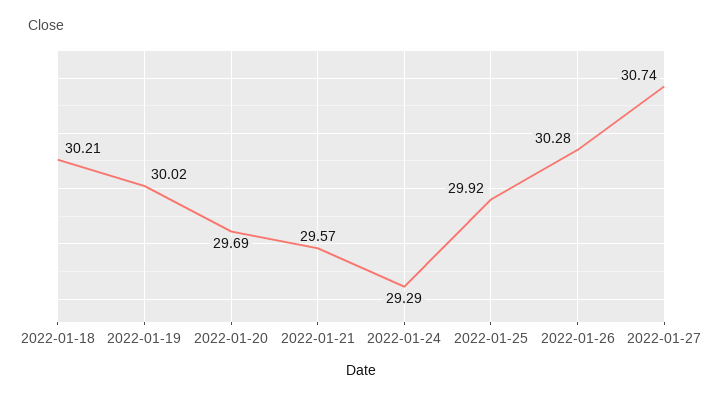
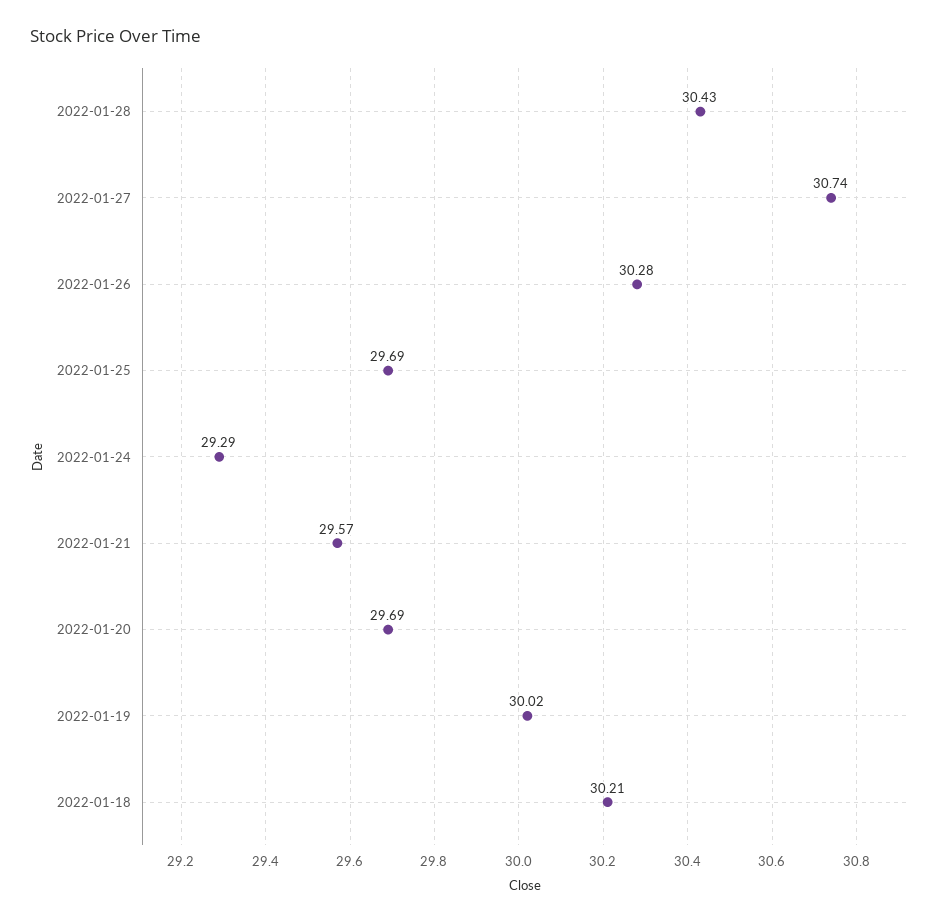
2022-01-25: 29.92 -> 29.69
2022-01-28: none -> 30.43

